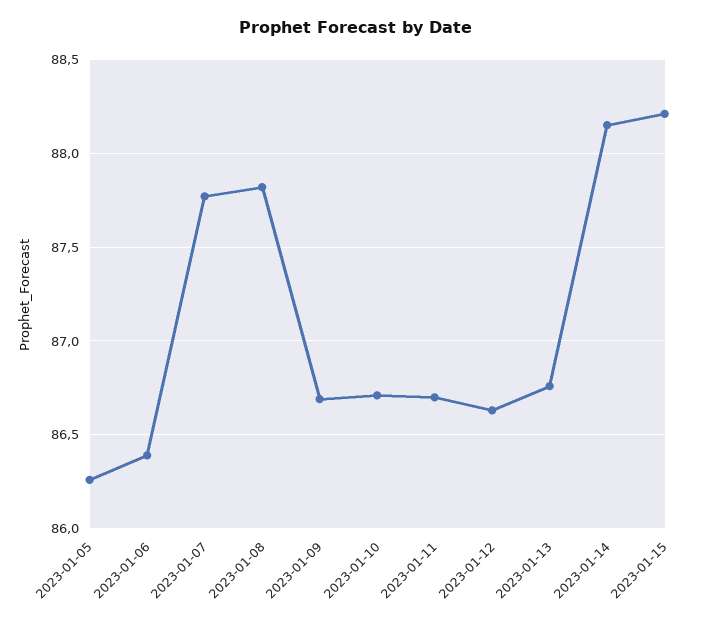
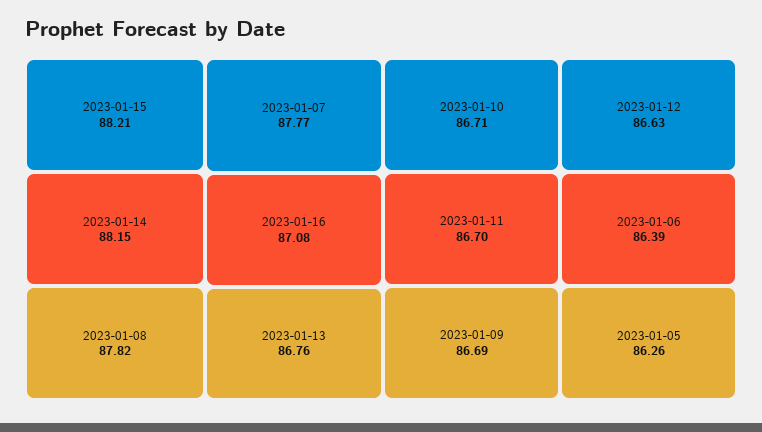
2023-01-16: none -> 87.08

